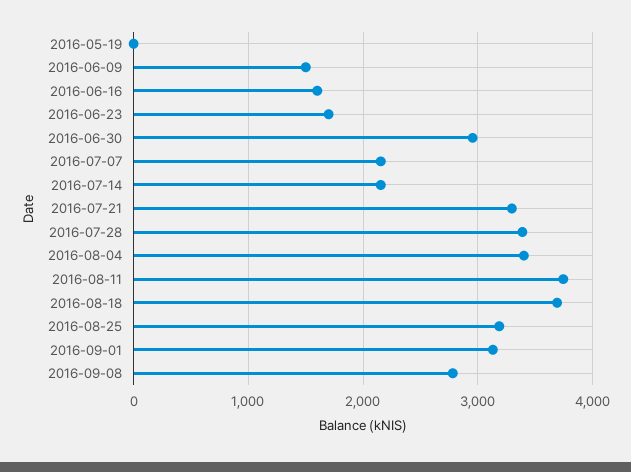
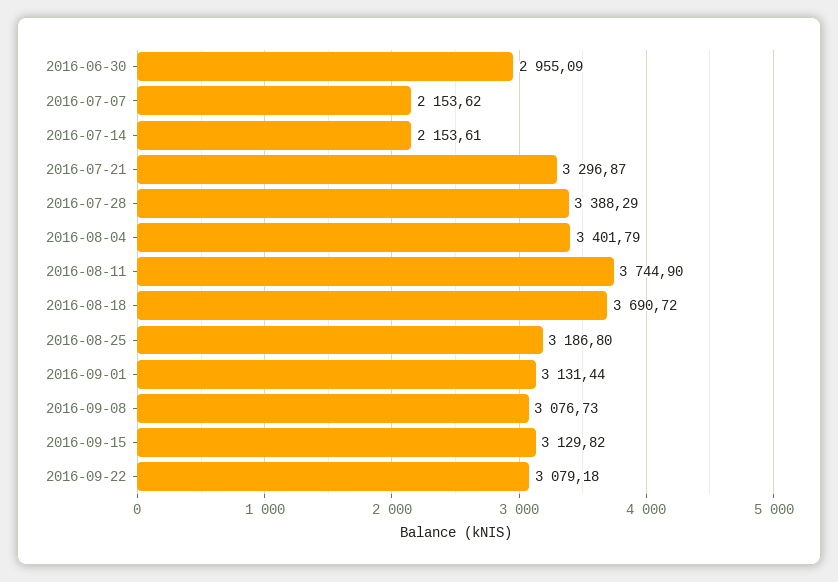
2016-05-19: 0 -> none
2016-06-09: 1500 -> none
2016-06-16: 1600 -> none
2016-06-23: 1700 -> none
2016-09-08: 2800 -> 3076.73
2016-09-15: none -> 3129.82
2016-09-22: none -> 3079.18

